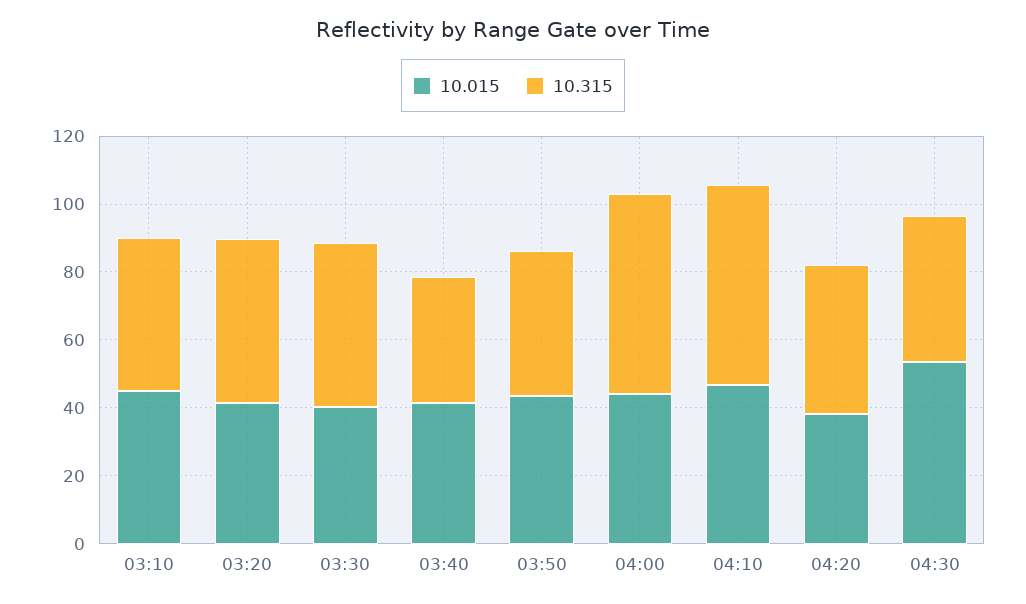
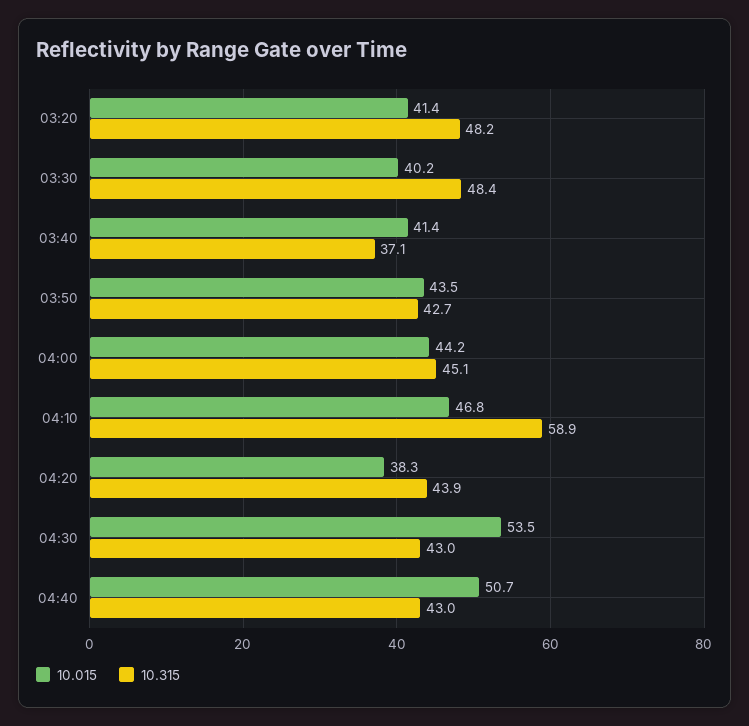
10.015, 03:10: 45 -> none
10.315, 03:10: 45 -> none
10.315, 04:00: 60 -> 45.1
10.015, 04:40: none -> 50.7
10.315, 04:40: none -> 43

